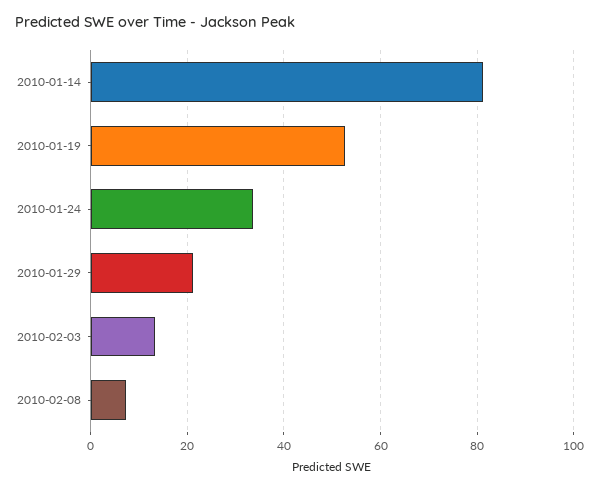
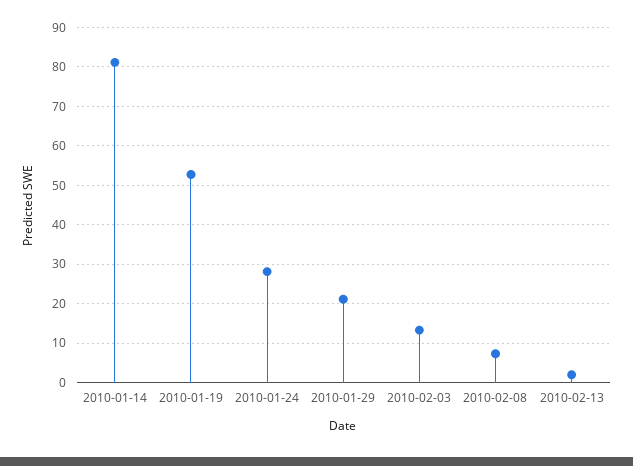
2010-01-24: 34 -> 28
2010-02-13: none -> 2

